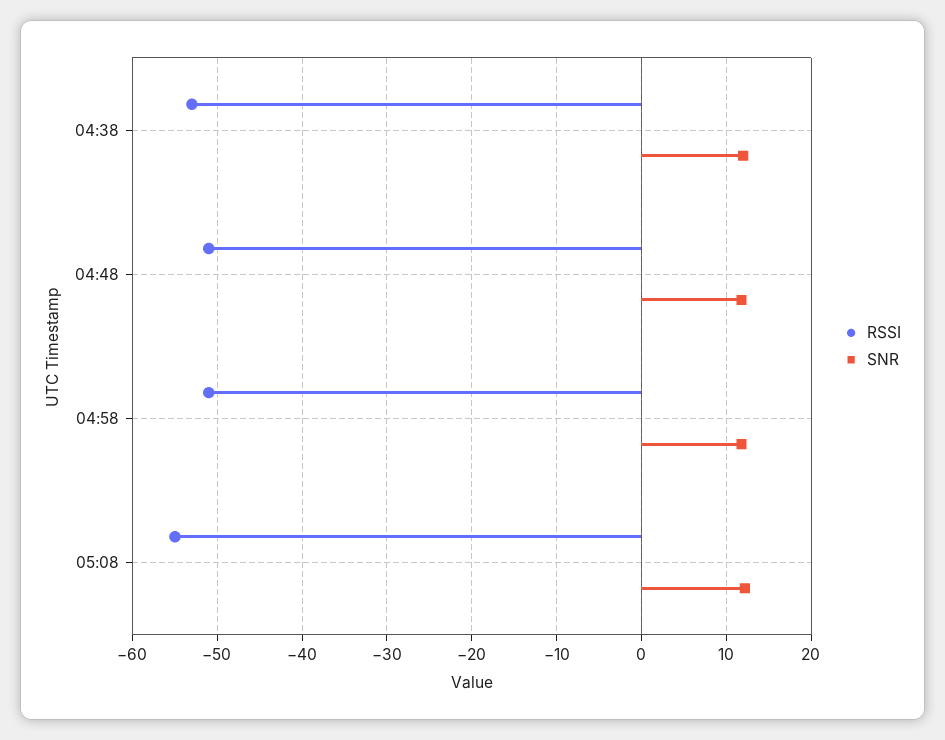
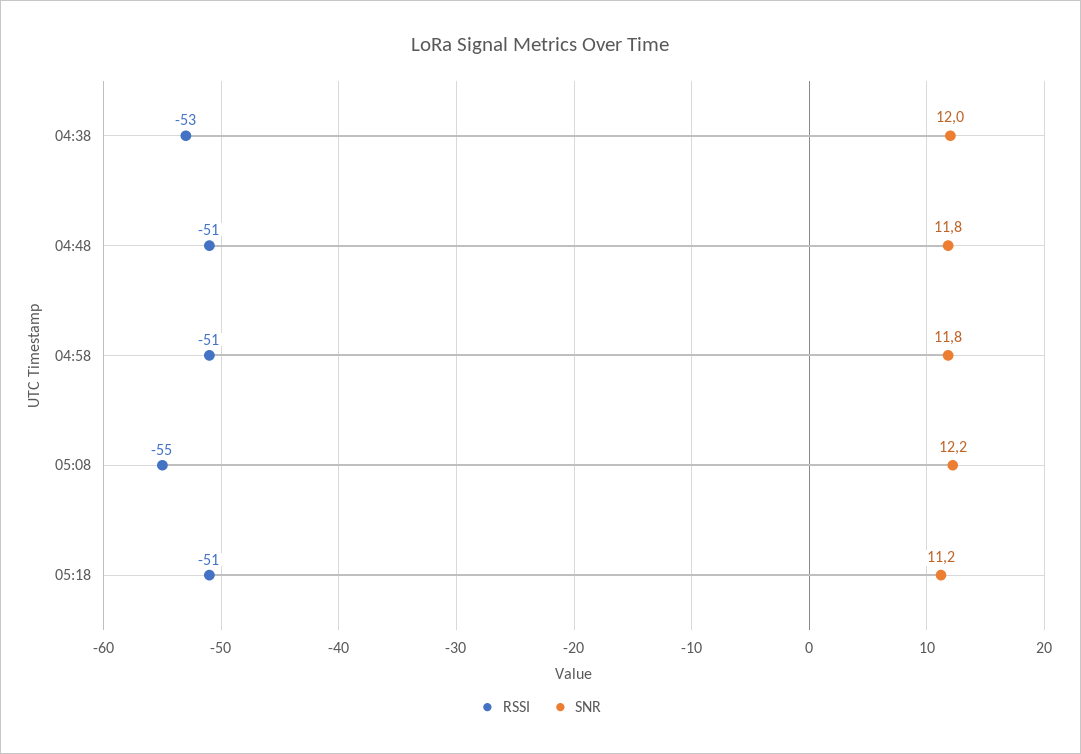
RSSI, 05:18: none -> -51
SNR, 05:18: none -> 11.2

